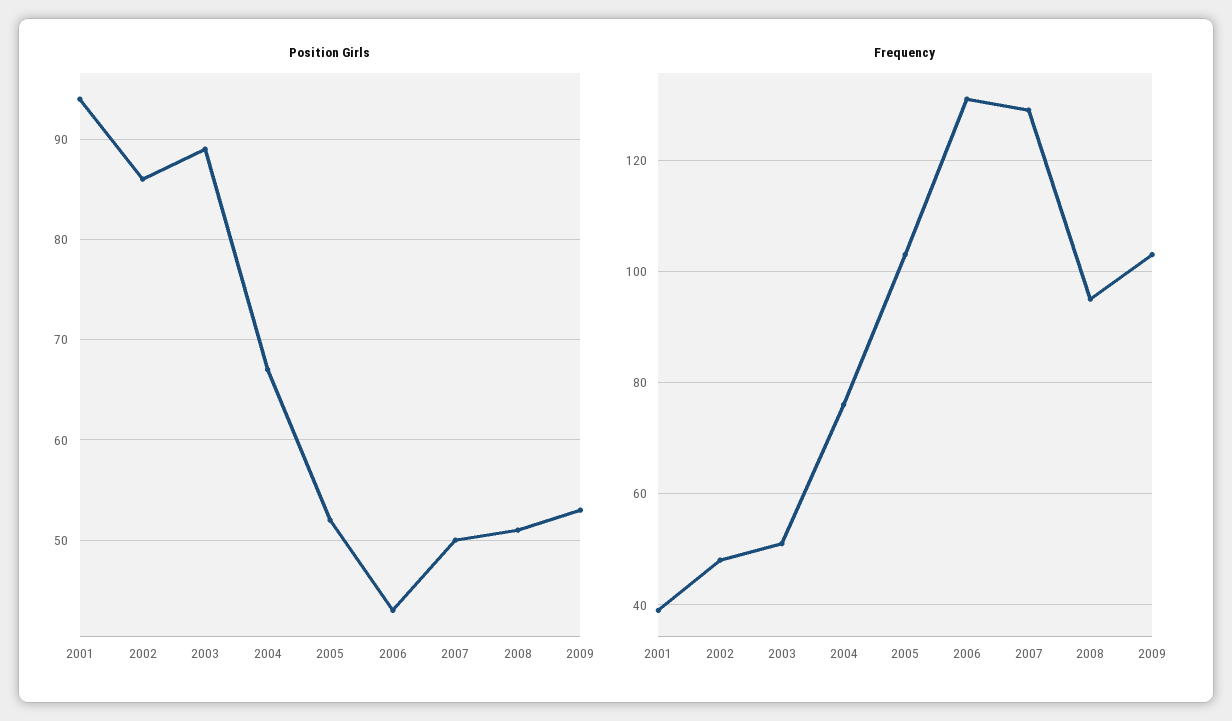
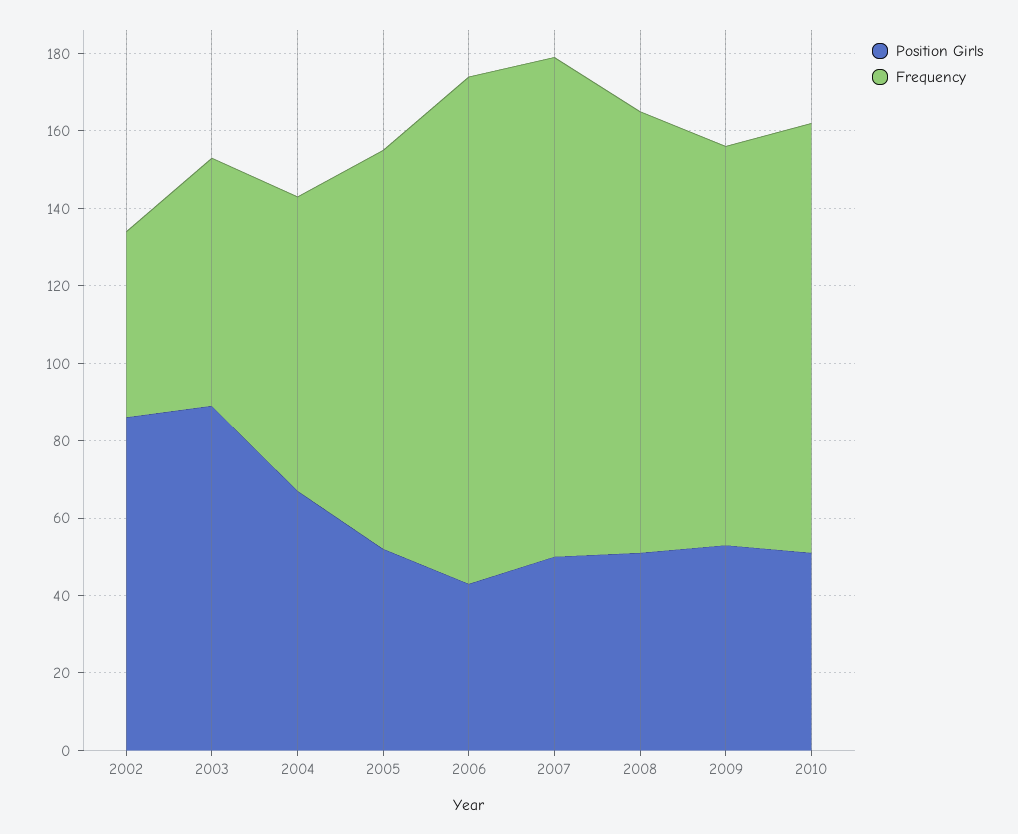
Position Girls, 2001: 94 -> none
Frequency, 2001: 40 -> none
Frequency, 2003: 50 -> 65
Frequency, 2008: 95 -> 115
Position Girls, 2010: none -> 50
Frequency, 2010: none -> 110

